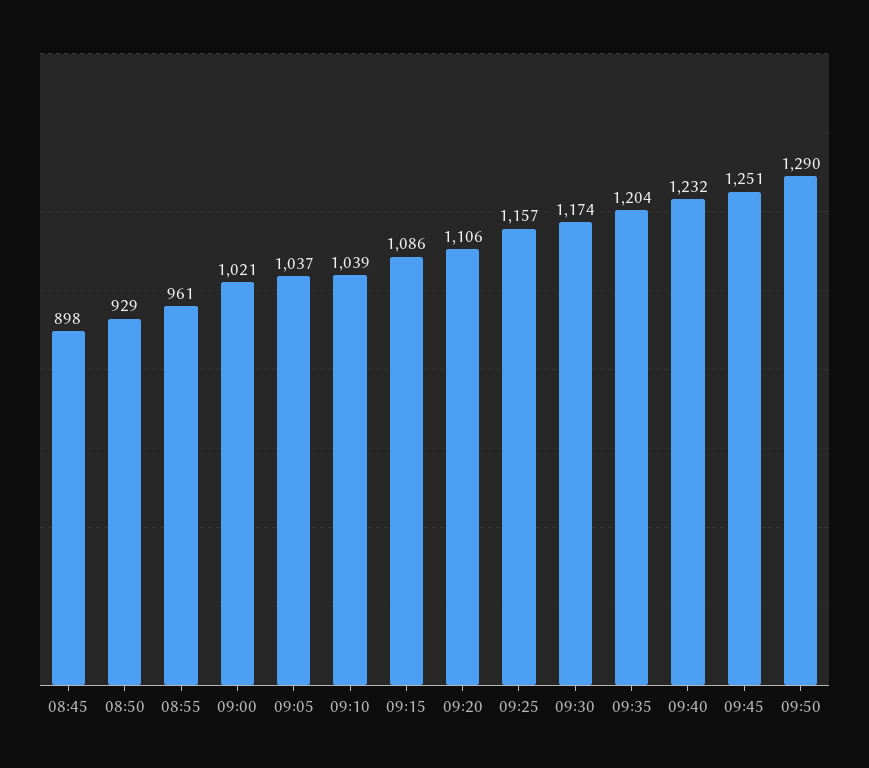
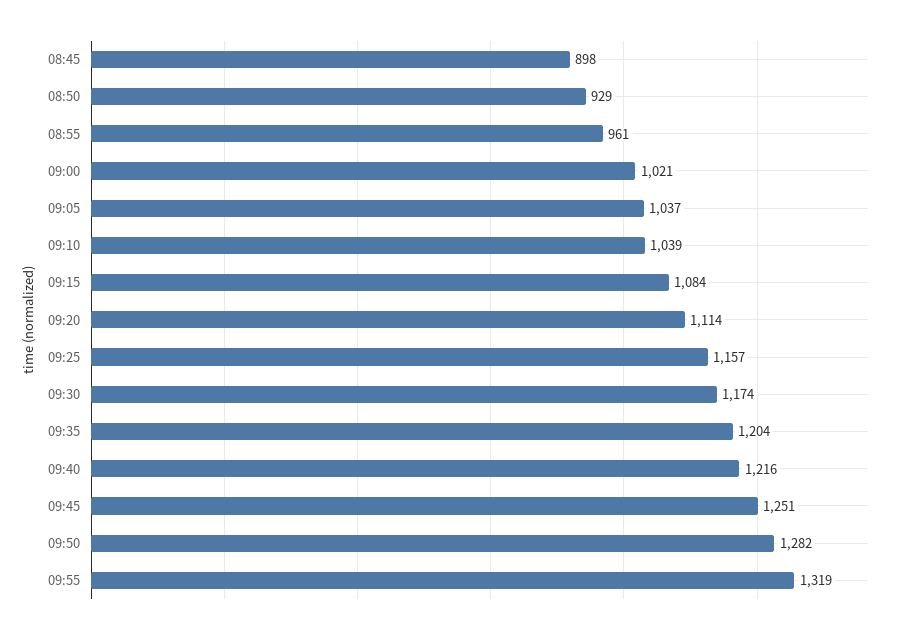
09:15: 1086 -> 1084
09:20: 1106 -> 1114
09:40: 1232 -> 1216
09:50: 1290 -> 1282
09:55: none -> 1319

